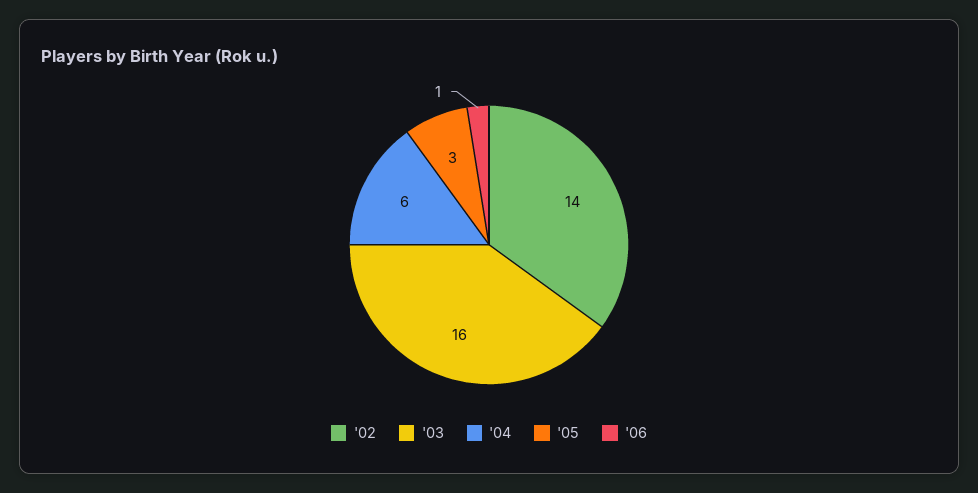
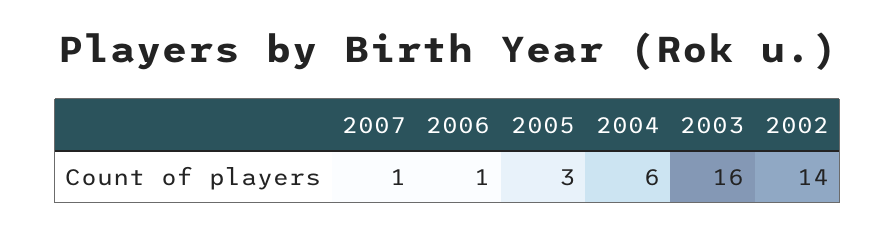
2007: none -> 1

